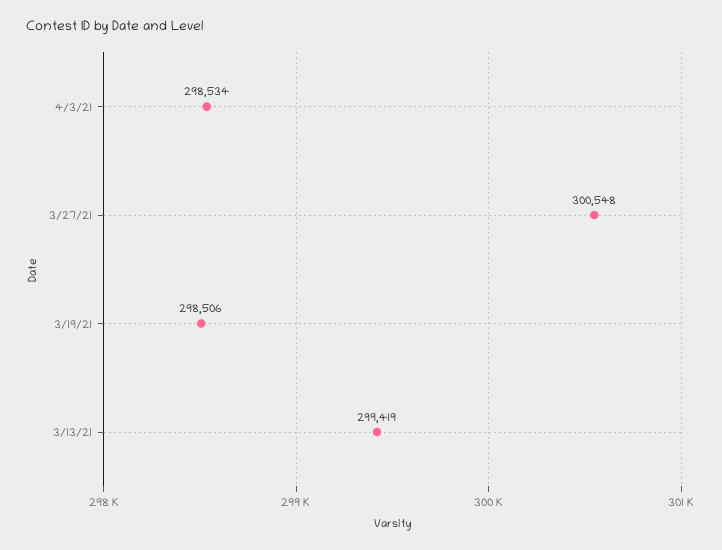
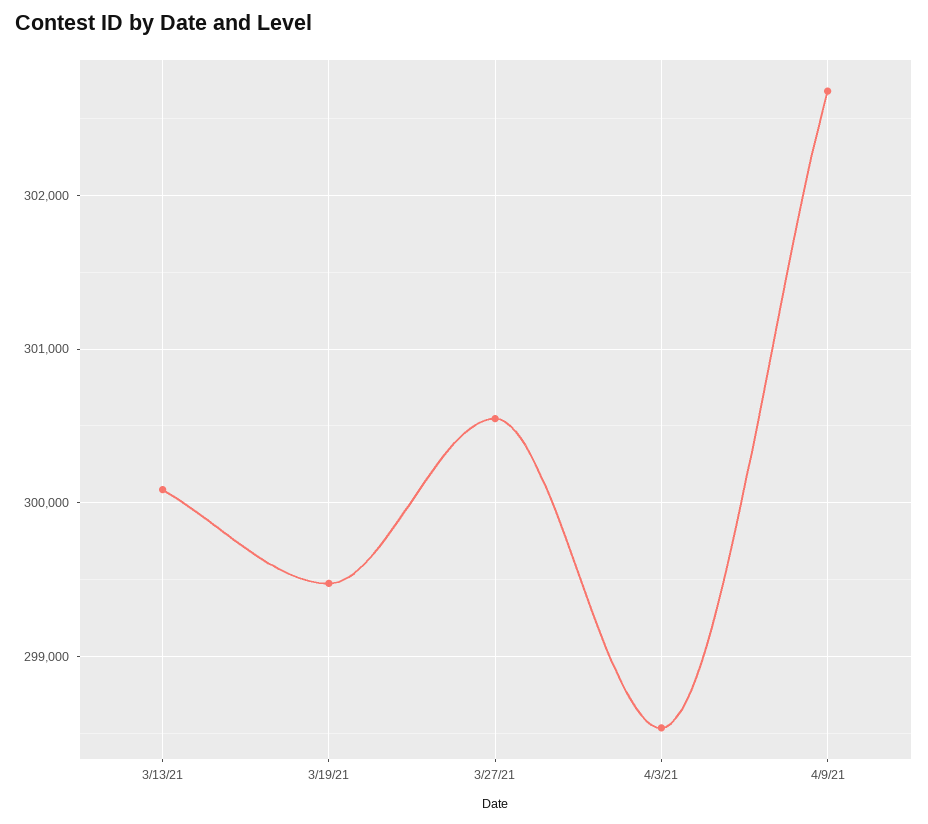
3/19/21: 298506 -> 299500
3/13/21: 299419 -> 300100
4/9/21: none -> 302700

